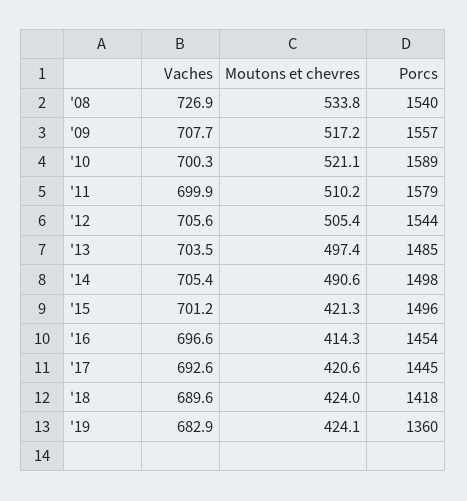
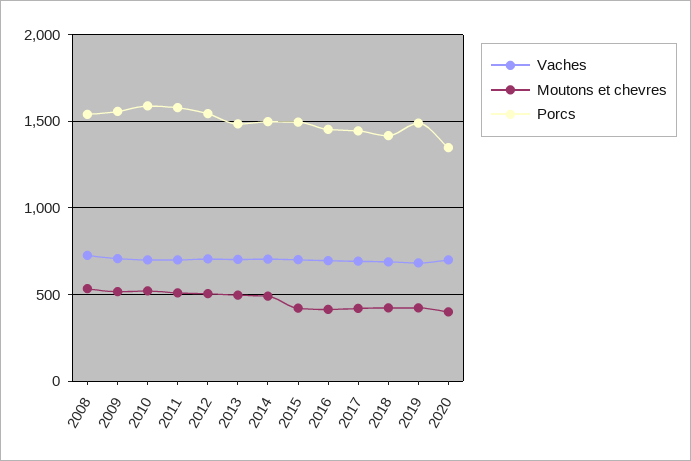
Porcs, '19: 1360 -> 1500
Vaches, 2020: none -> 700
Moutons et chevres, 2020: none -> 400
Porcs, 2020: none -> 1350

